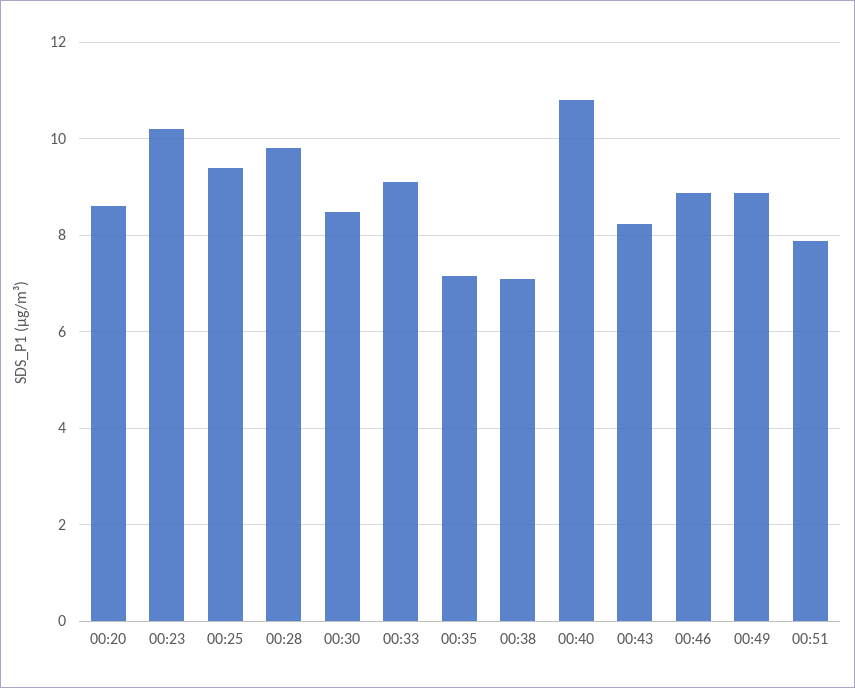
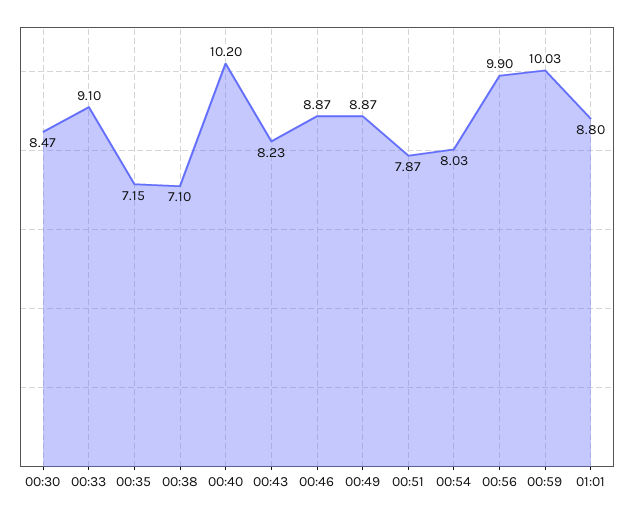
00:20: 8.6 -> none
00:23: 10.2 -> none
00:25: 9.4 -> none
00:28: 9.8 -> none
00:40: 10.8 -> 10.2
00:54: none -> 8.03
00:56: none -> 9.9
00:59: none -> 10.03
01:01: none -> 8.8

